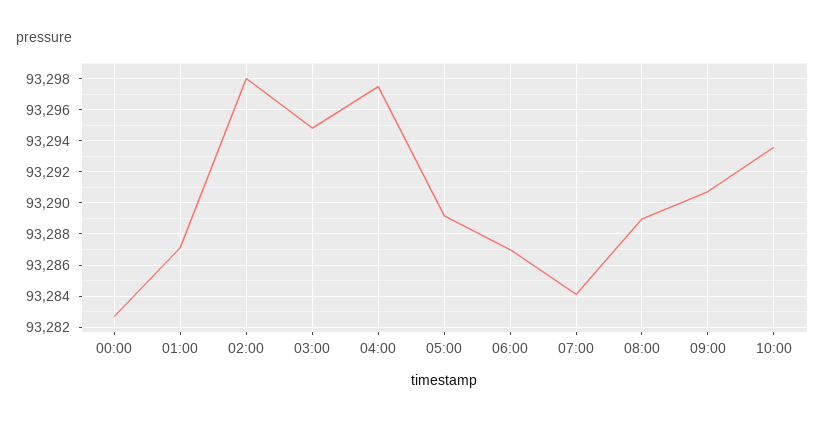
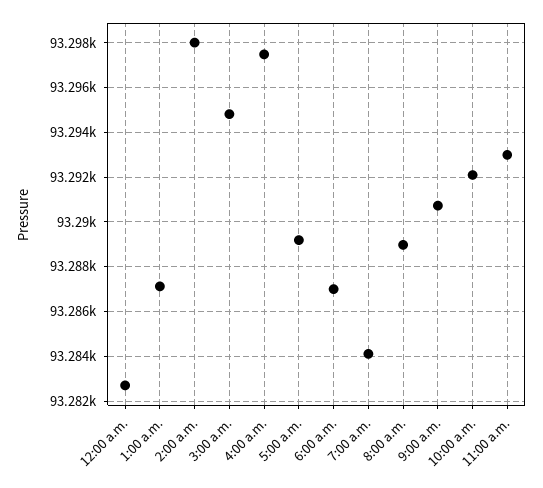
10:00: 93293.5 -> 93292
11:00 a.m.: none -> 93293

